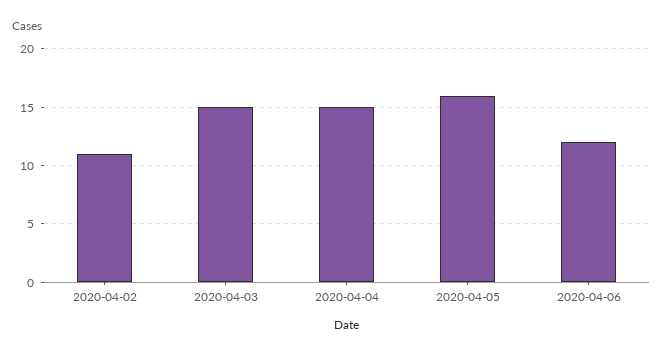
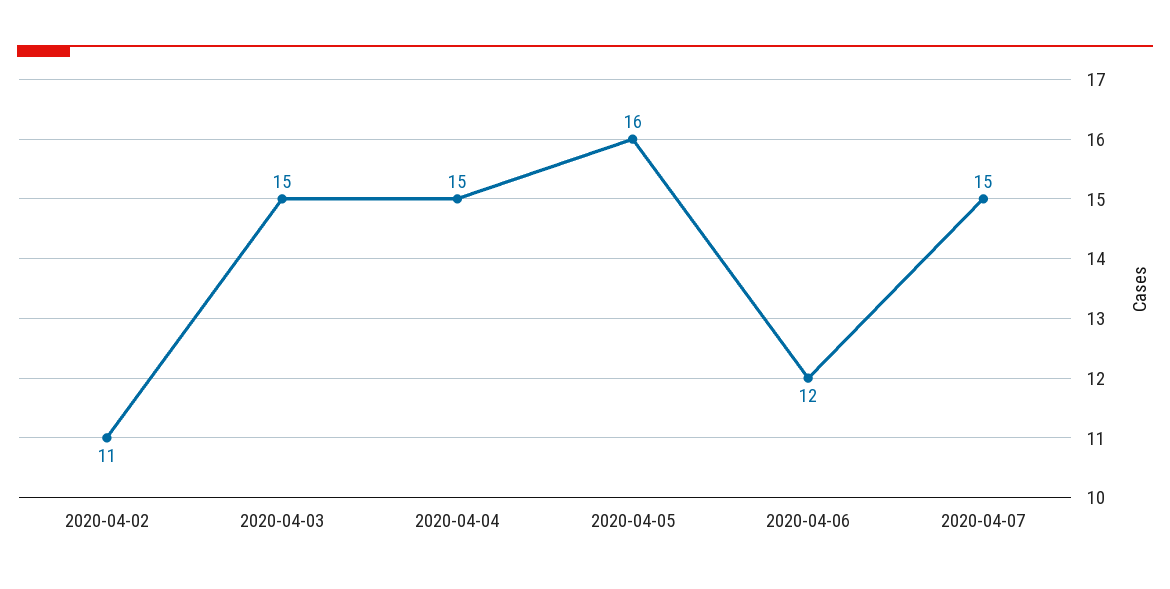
2020-04-07: none -> 15

